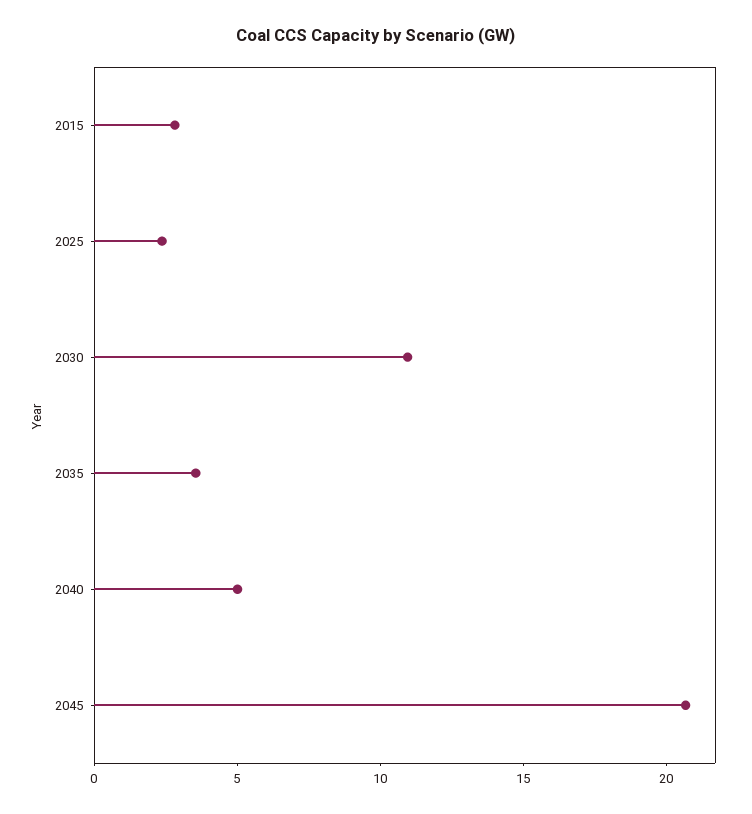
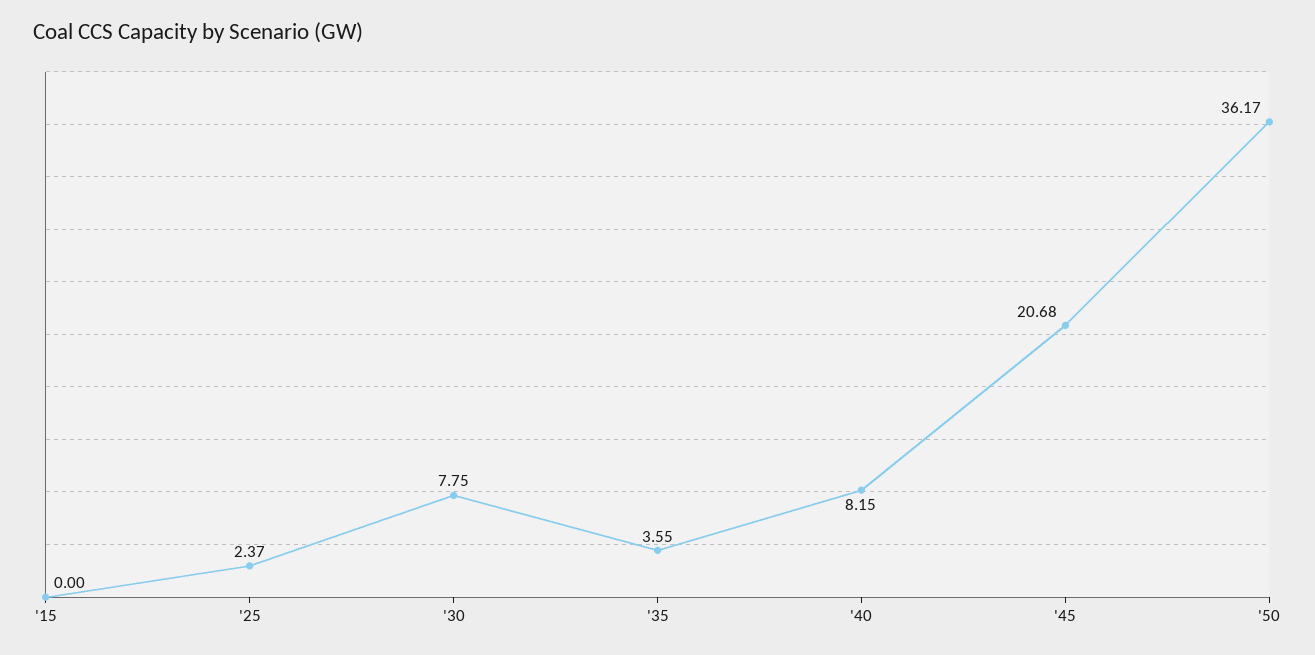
2015: 3 -> 0
2030: 11 -> 7.75
2040: 5 -> 8.15
'50: none -> 36.17

